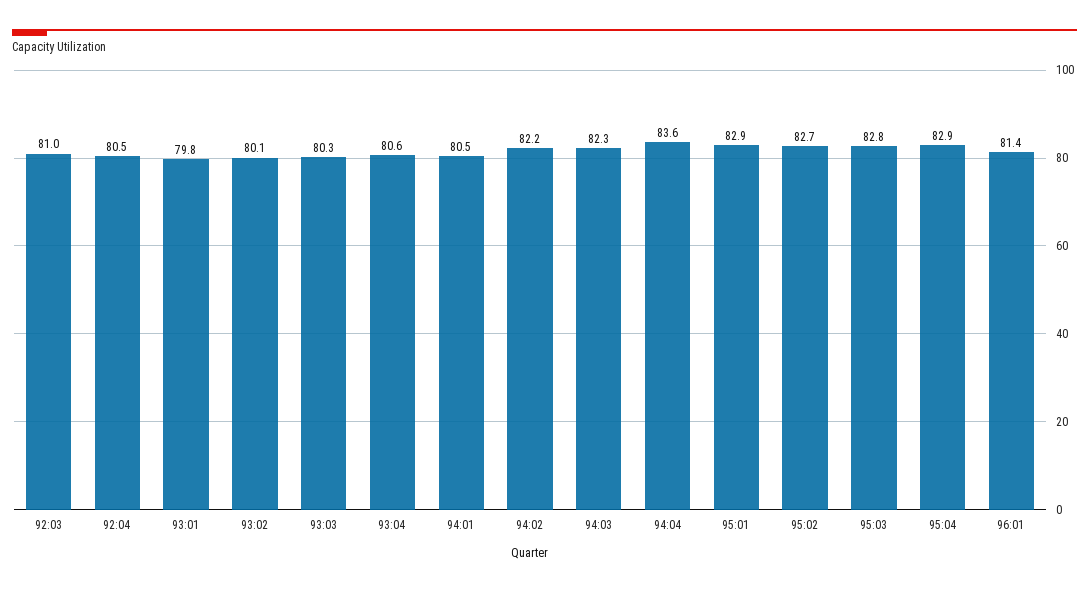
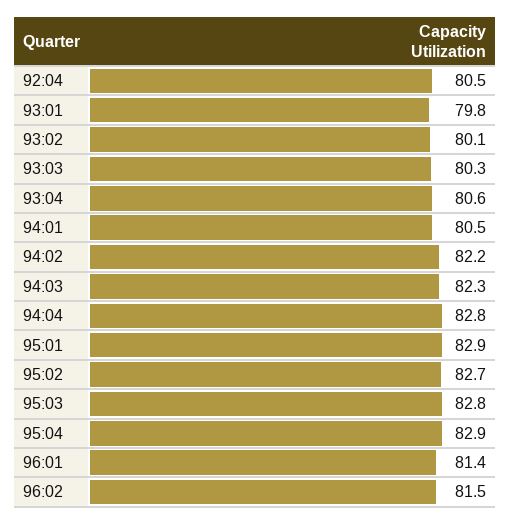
92:03: 81 -> none
94:04: 83.6 -> 82.8
96:02: none -> 81.5

